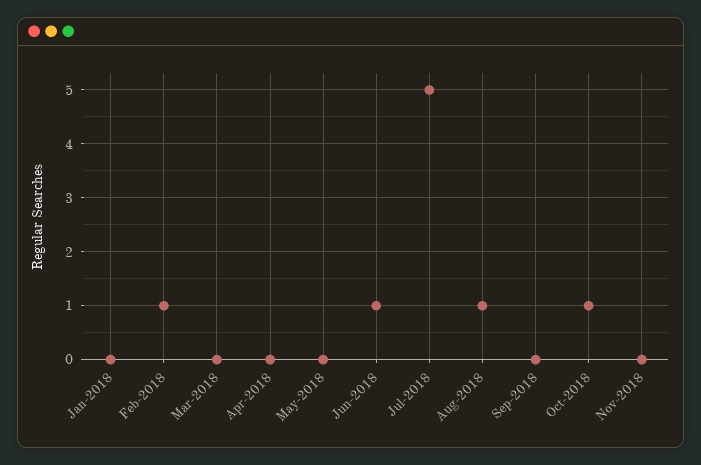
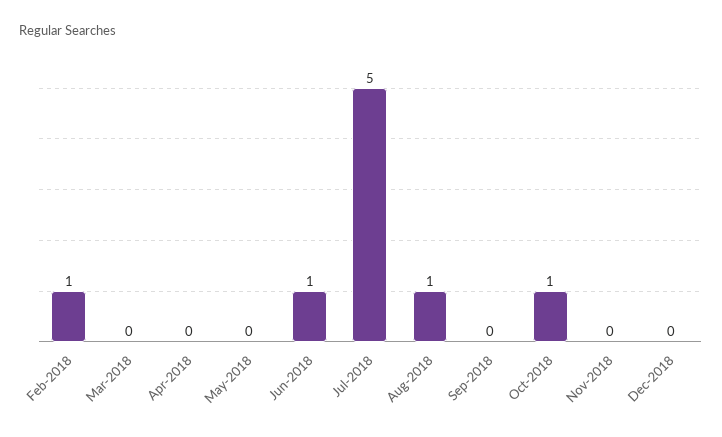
Jan-2018: 0 -> none
Dec-2018: none -> 0

